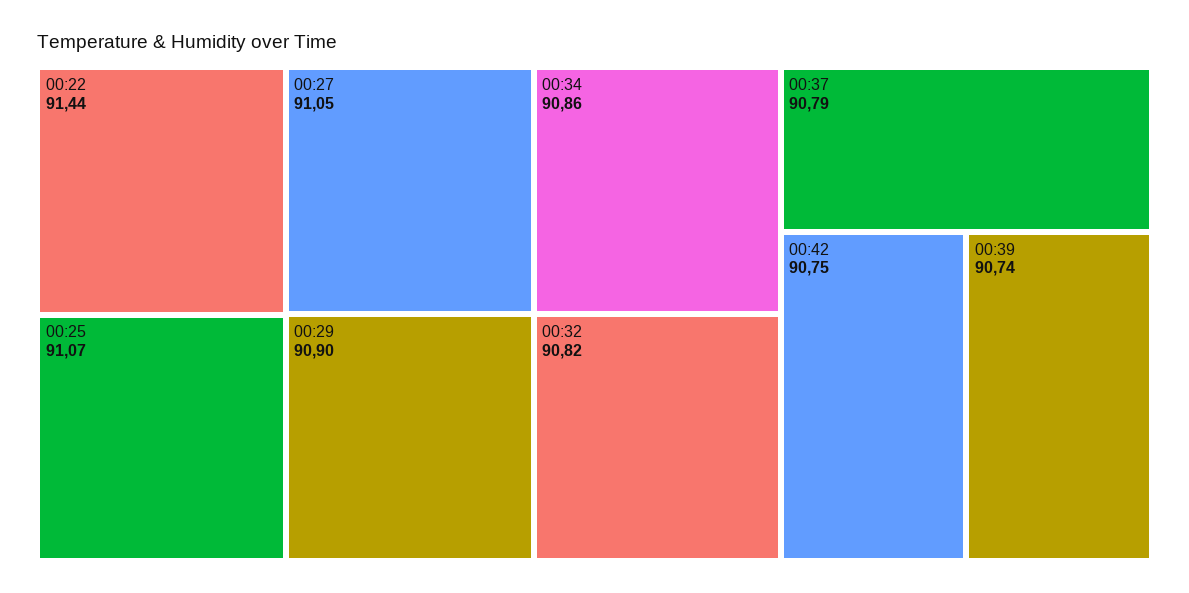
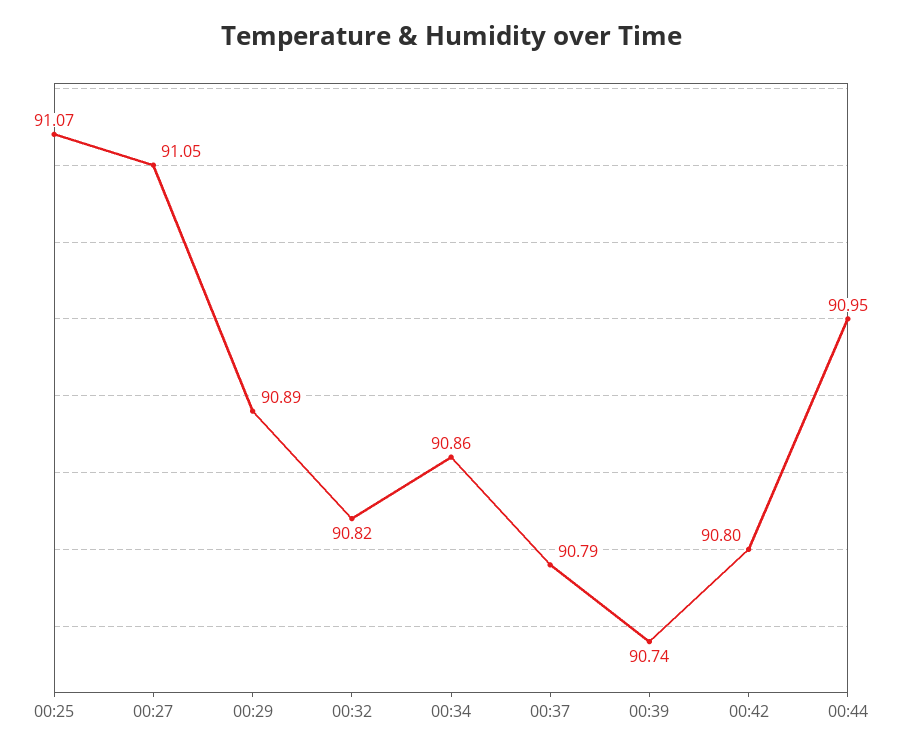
00:22: 91.44 -> none
00:29: 90.9 -> 90.89
00:42: 90.75 -> 90.8
00:44: none -> 90.95

